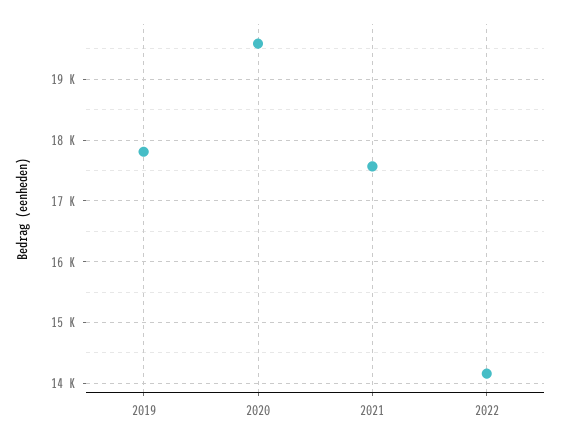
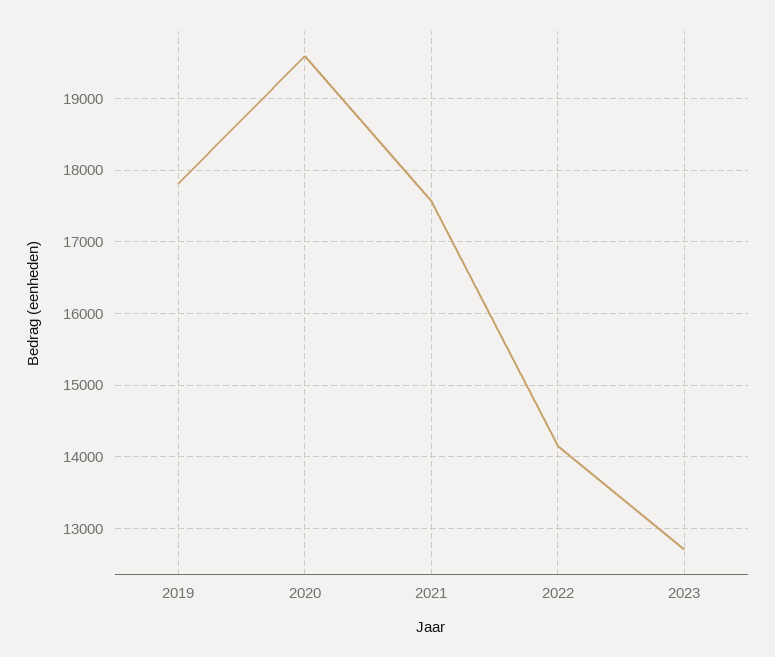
2023: none -> 12700

